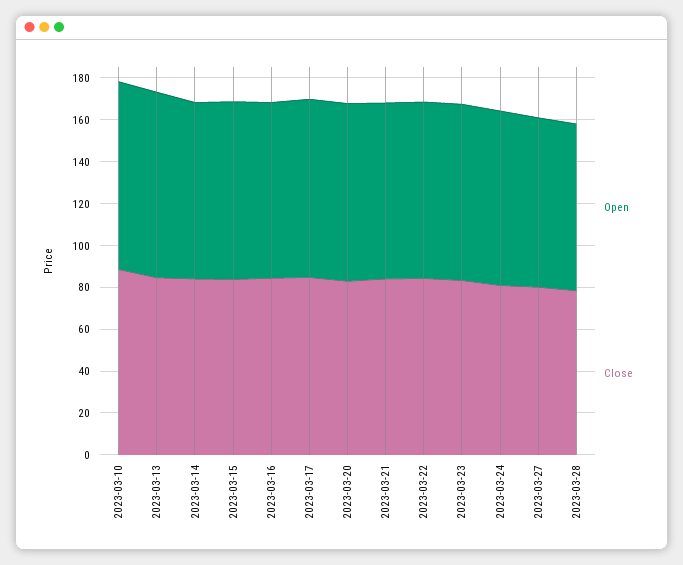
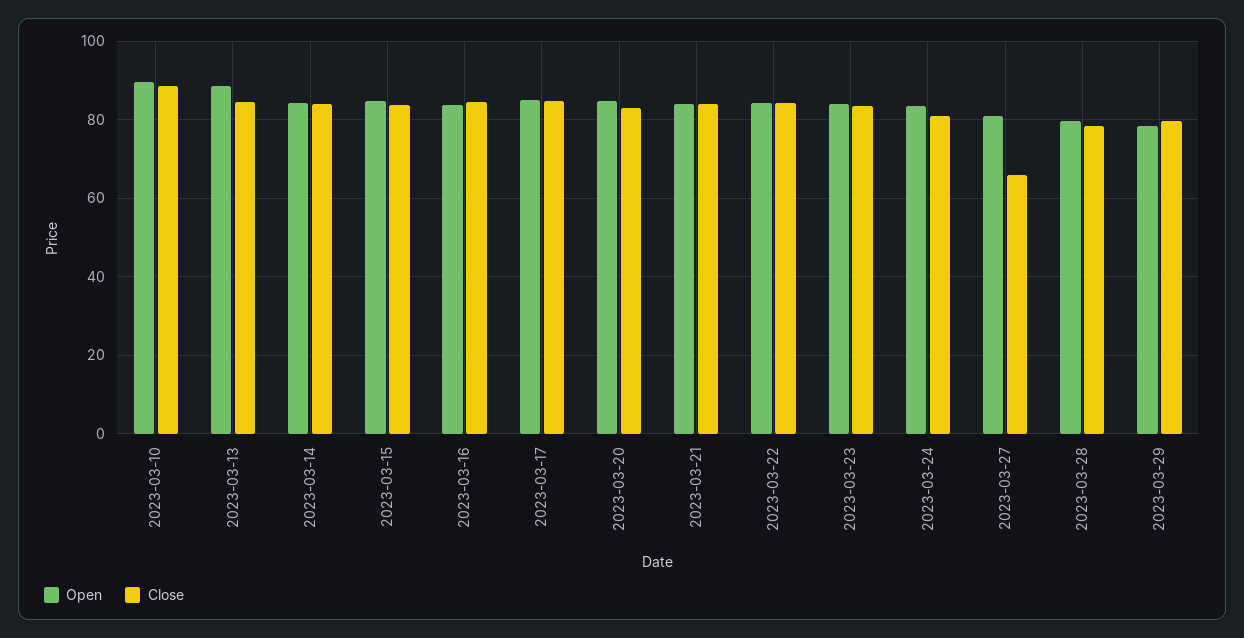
Close, 2023-03-27: 80 -> 66
Open, 2023-03-29: none -> 78
Close, 2023-03-29: none -> 80

